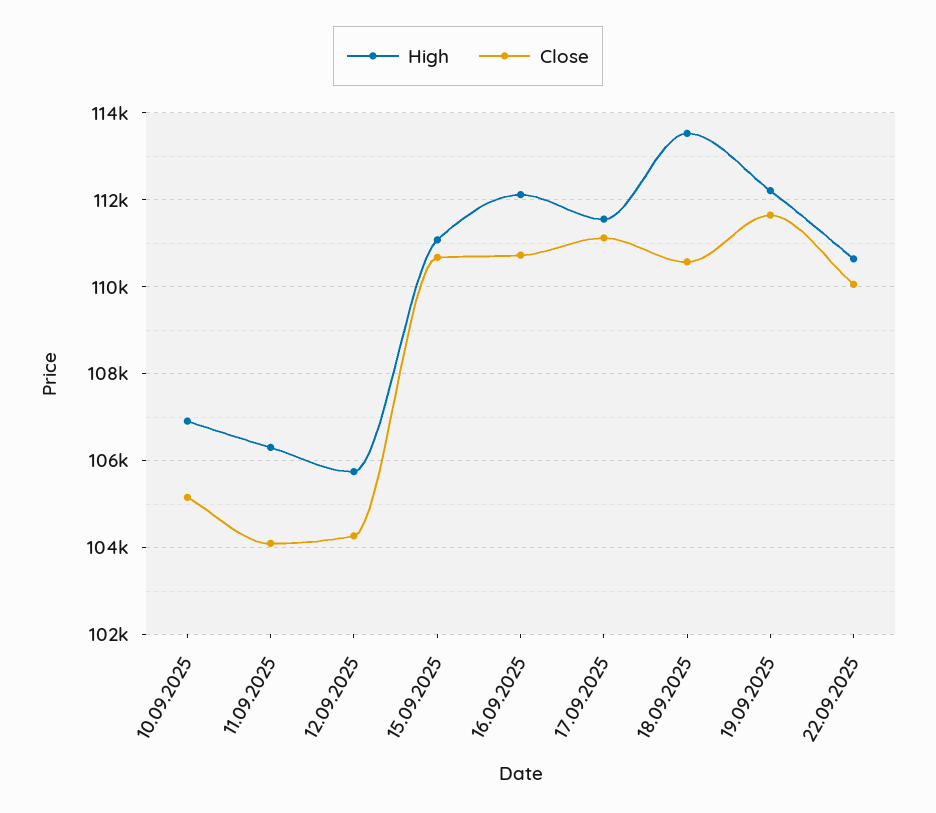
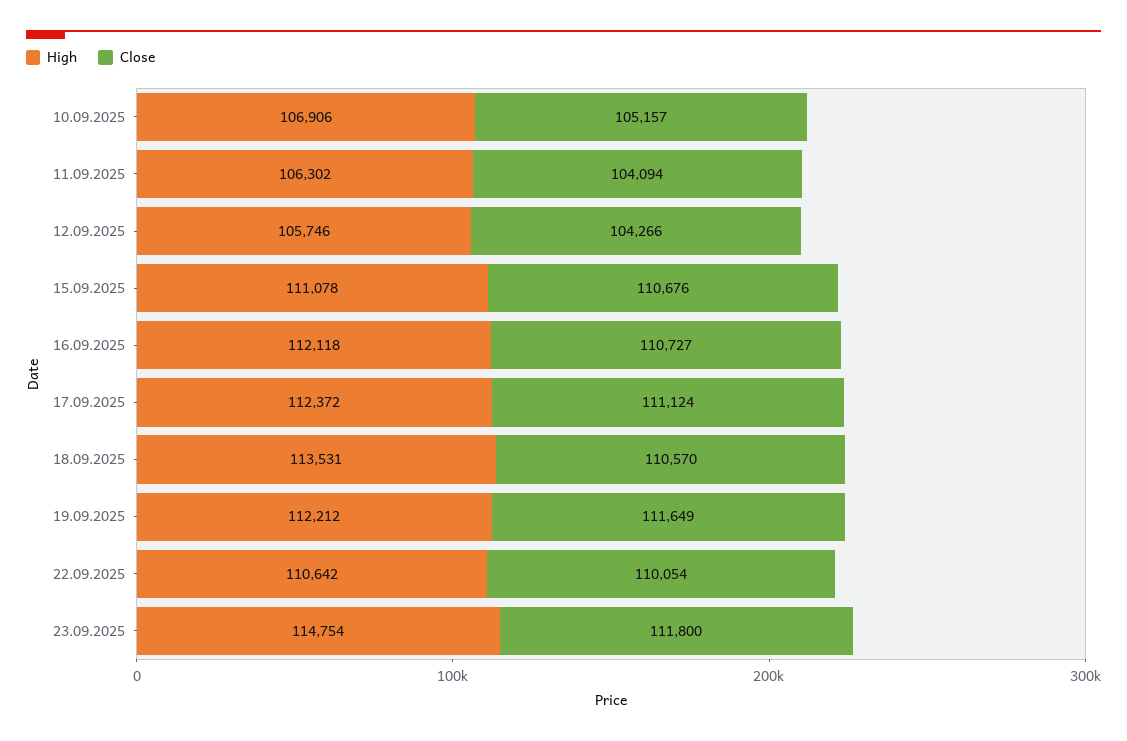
High, 17.09.2025: 111600 -> 112372
High, 23.09.2025: none -> 114754
Close, 23.09.2025: none -> 111800

